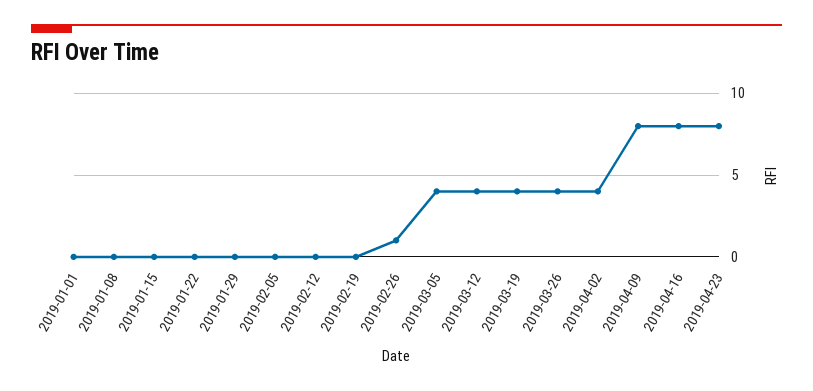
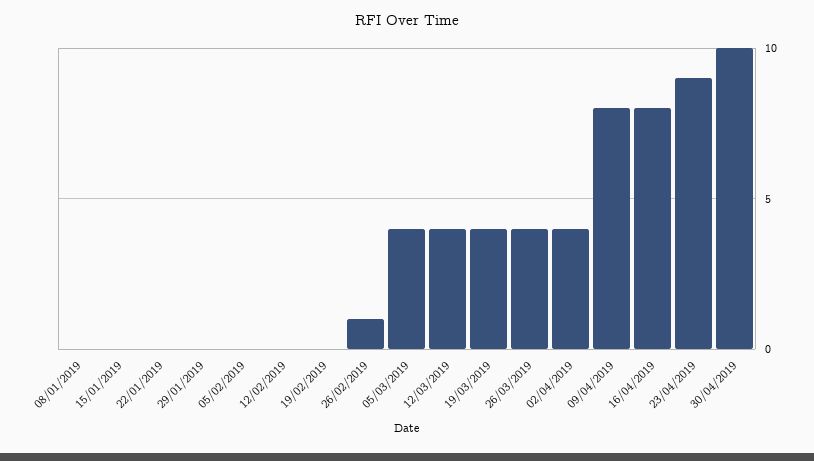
2019-01-01: 0 -> none
2019-04-23: 8 -> 9
30/04/2019: none -> 10

